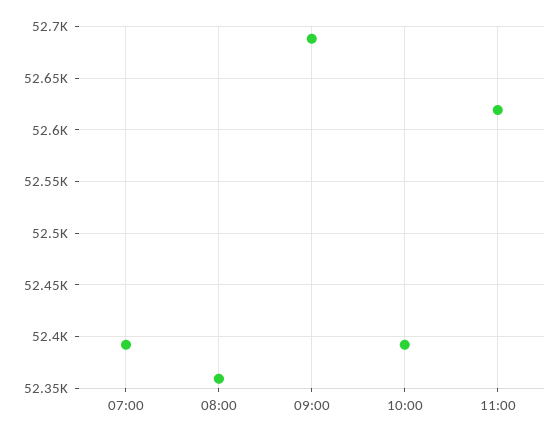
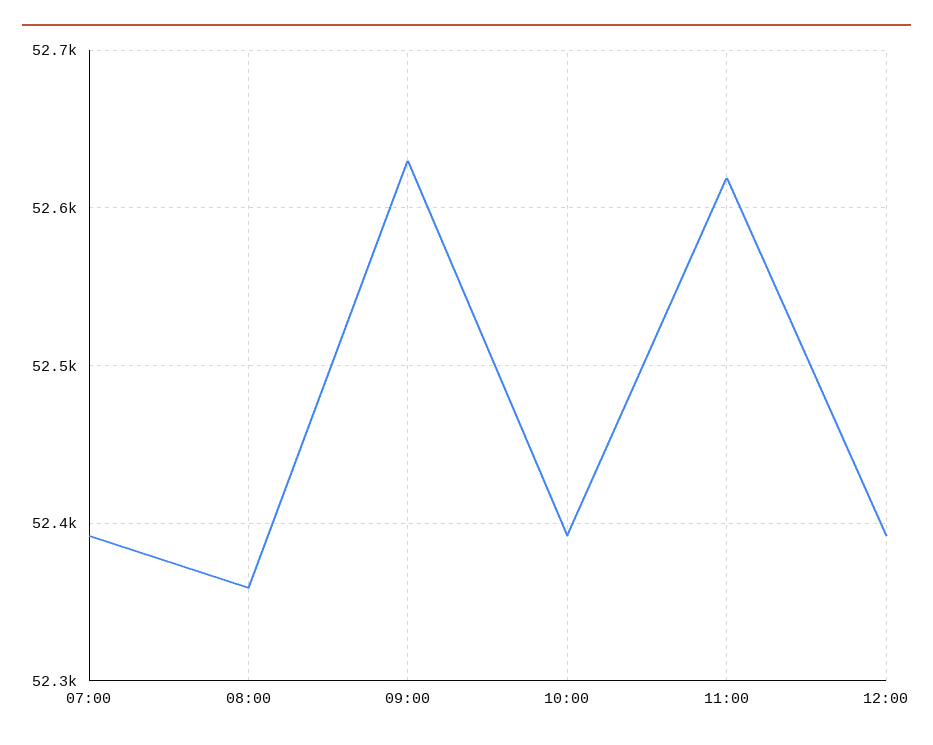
09:00: 52690 -> 52630
12:00: none -> 52390

